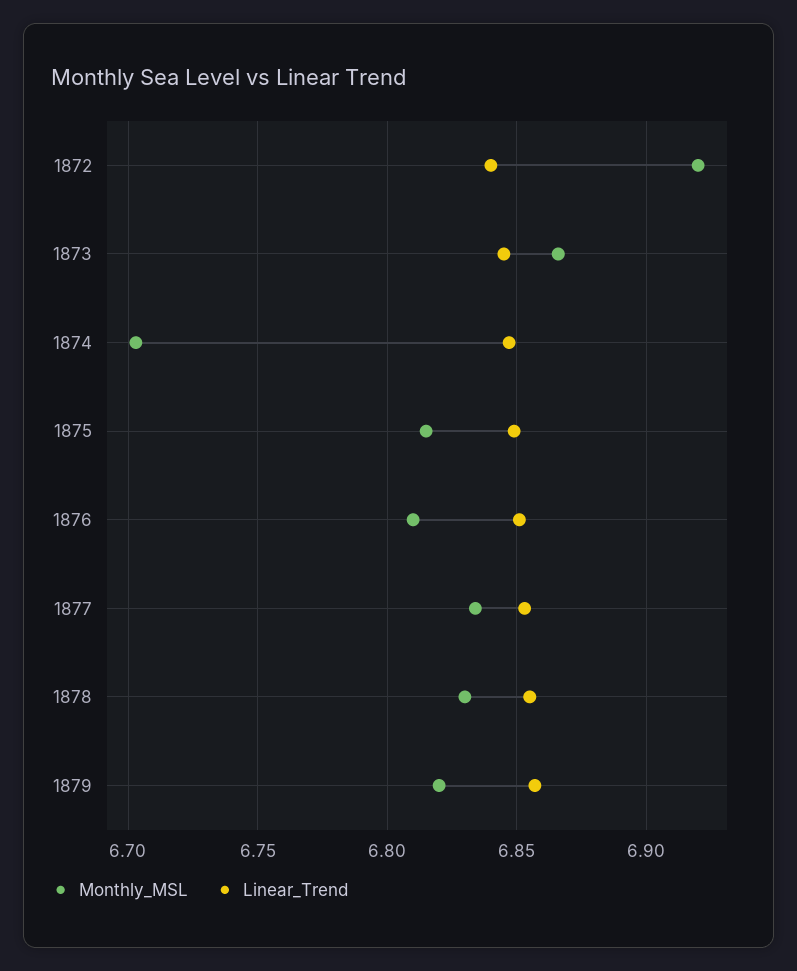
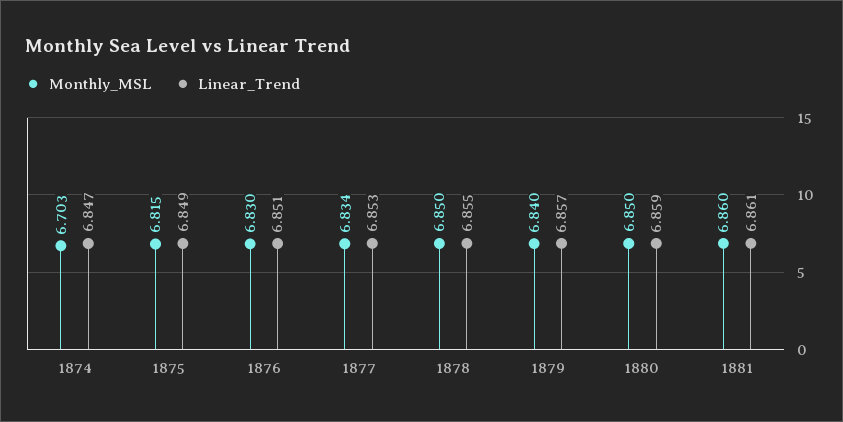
Monthly_MSL, 1872: 6.92 -> none
Linear_Trend, 1872: 6.84 -> none
Monthly_MSL, 1873: 6.865 -> none
Linear_Trend, 1873: 6.845 -> none
Monthly_MSL, 1876: 6.81 -> 6.83
Monthly_MSL, 1878: 6.83 -> 6.85
Monthly_MSL, 1879: 6.82 -> 6.84
Monthly_MSL, 1880: none -> 6.85
Linear_Trend, 1880: none -> 6.859
Monthly_MSL, 1881: none -> 6.86
Linear_Trend, 1881: none -> 6.861

